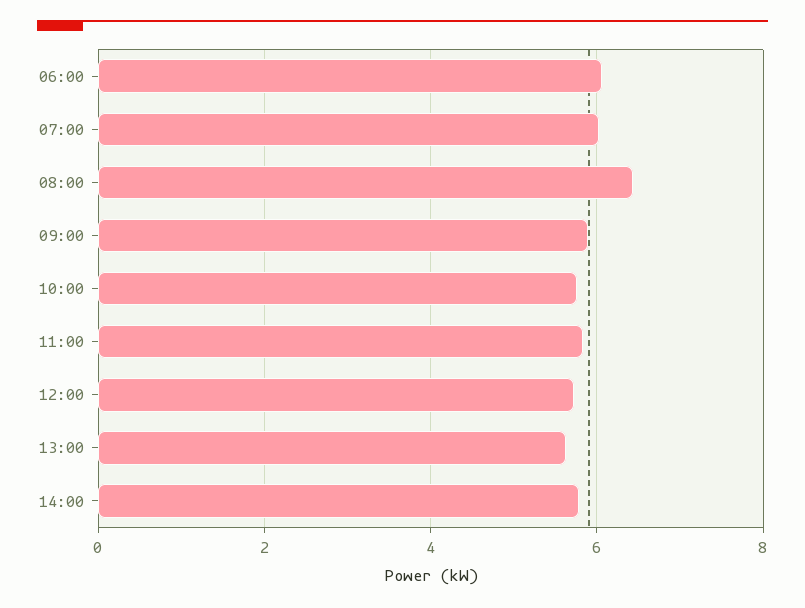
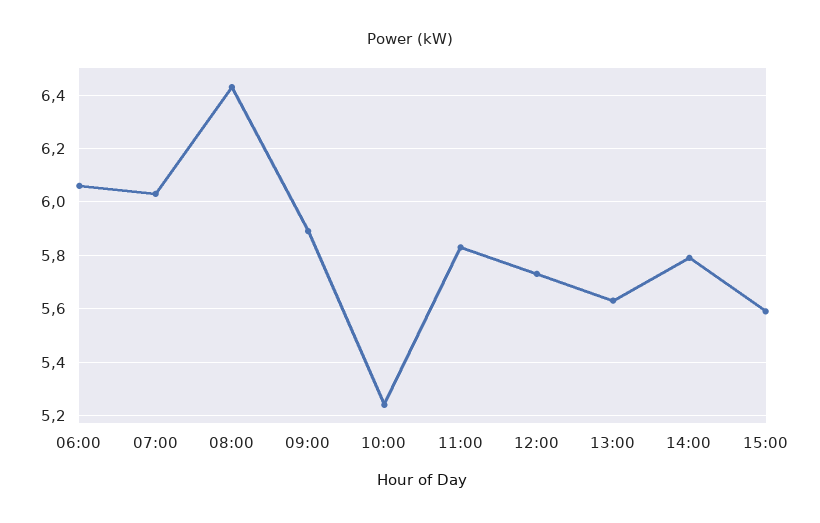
10:00: 5.8 -> 5.25
15:00: none -> 5.6

